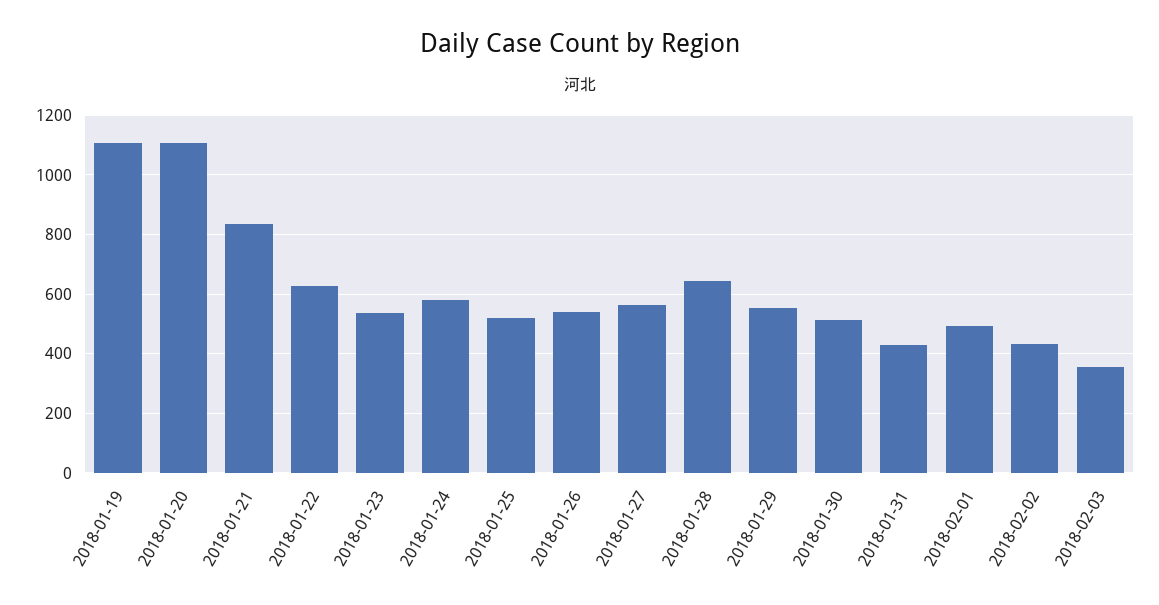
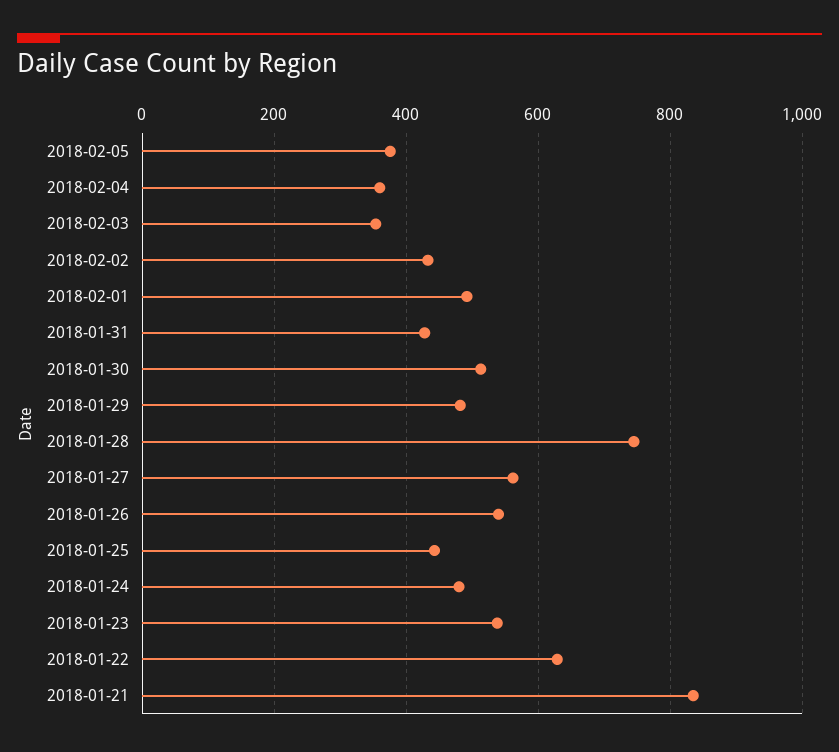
2018-01-19: 1100 -> none
2018-01-20: 1100 -> none
2018-01-24: 575 -> 480
2018-01-25: 525 -> 440
2018-01-28: 650 -> 740
2018-01-29: 550 -> 480
2018-02-05: none -> 380
2018-02-04: none -> 360

